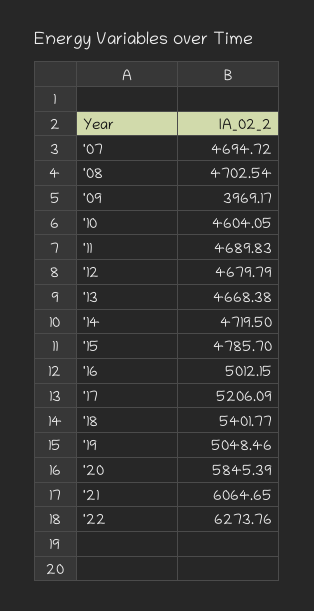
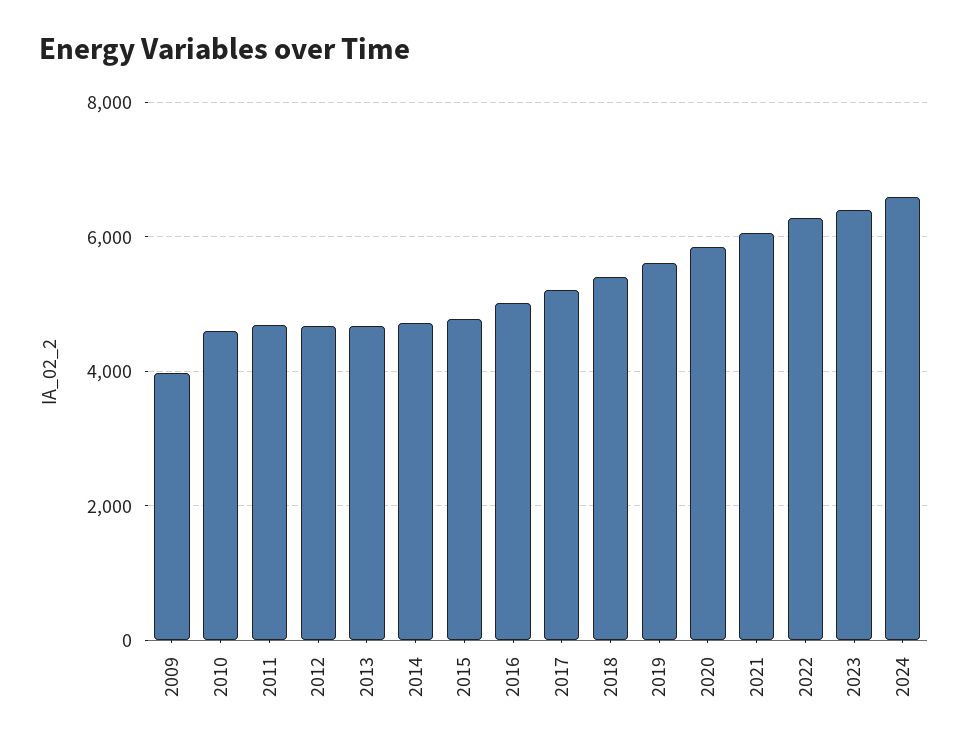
'07: 4694.72 -> none
'08: 4702.54 -> none
'19: 5048.46 -> 5600
2023: none -> 6400
2024: none -> 6600

